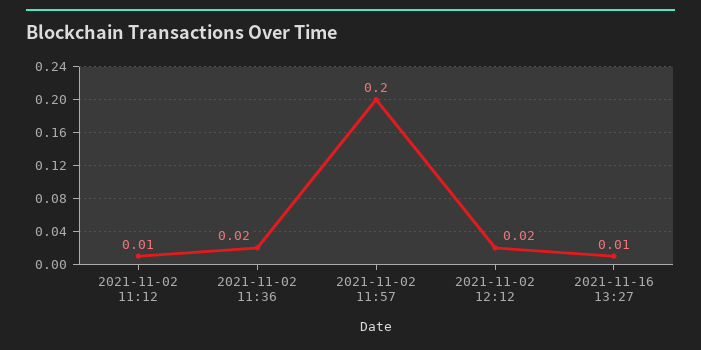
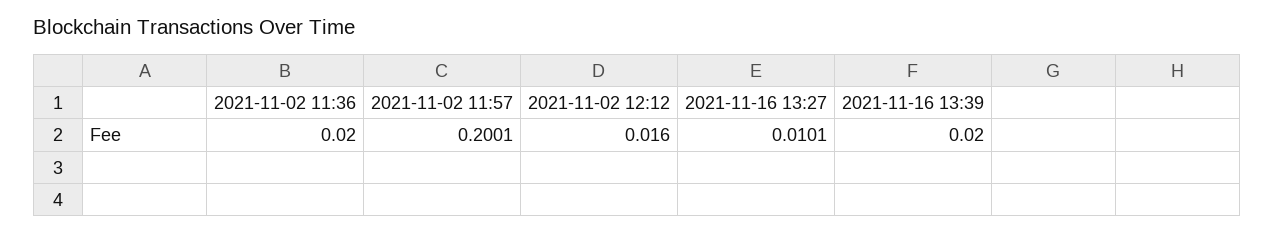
2021-11-02 11:12: 0.01 -> none
2021-11-02 12:12: 0.02 -> 0.016
2021-11-16 13:39: none -> 0.02

